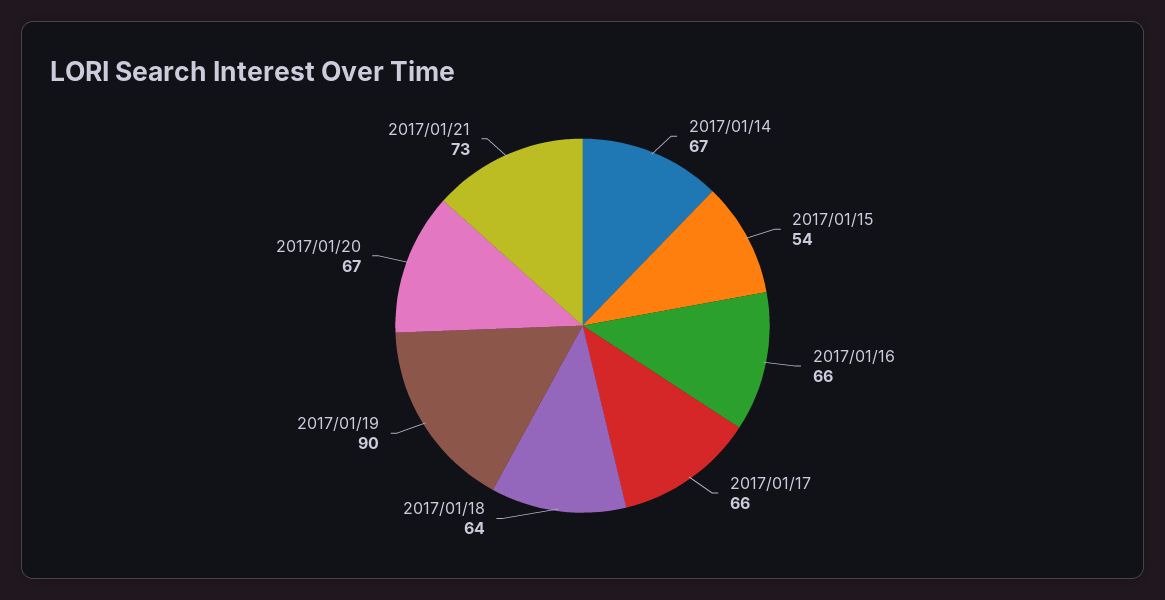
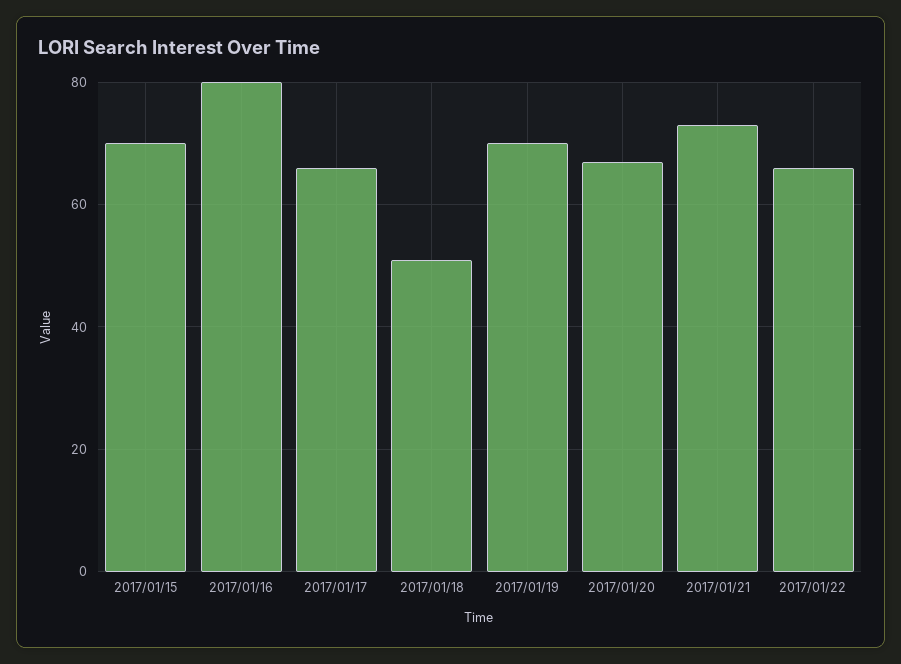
2017/01/14: 67 -> none
2017/01/15: 54 -> 70
2017/01/16: 66 -> 80
2017/01/18: 64 -> 50
2017/01/19: 90 -> 70
2017/01/22: none -> 65

